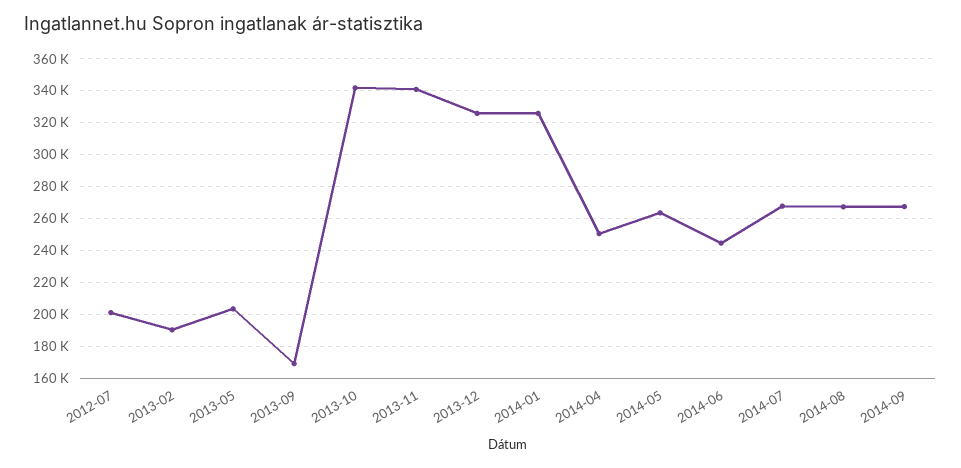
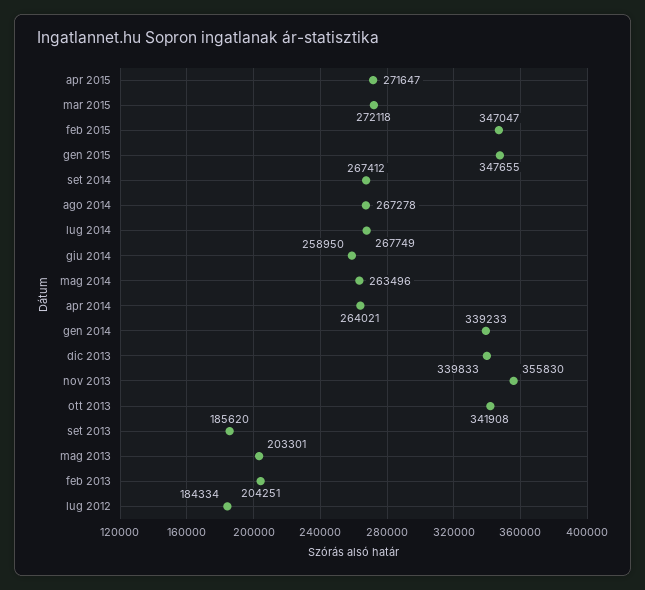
2012-07: 200000 -> 184334
2013-02: 190000 -> 204251
2013-09: 170000 -> 185620
2013-11: 340000 -> 355830
2013-12: 325000 -> 339833
2014-01: 325000 -> 339233
2014-04: 250000 -> 264021
2014-06: 245000 -> 258950
apr 2015: none -> 271647
mar 2015: none -> 272118
feb 2015: none -> 347047
gen 2015: none -> 347655

